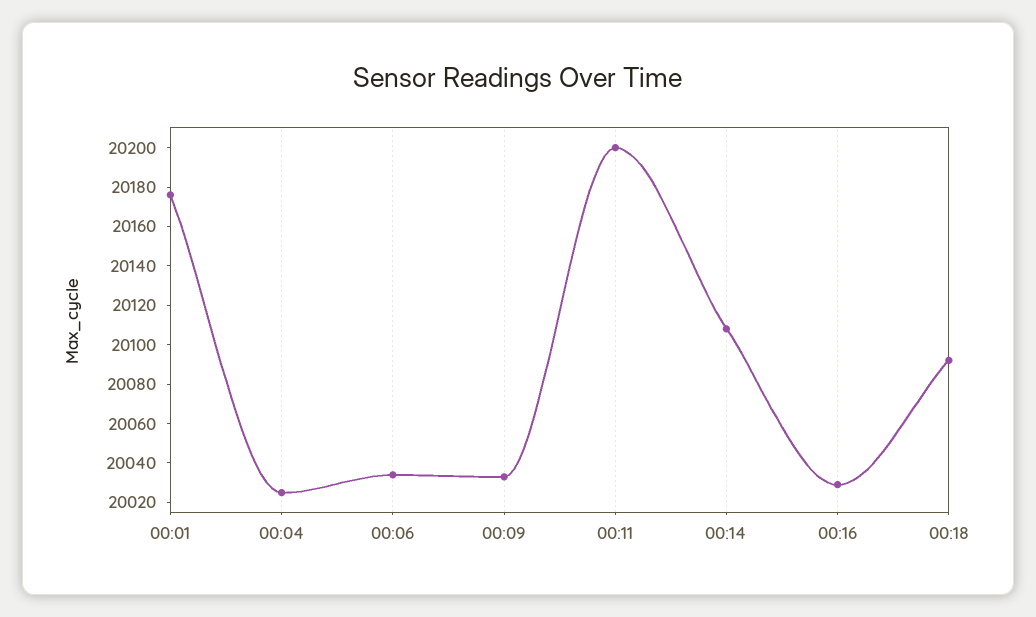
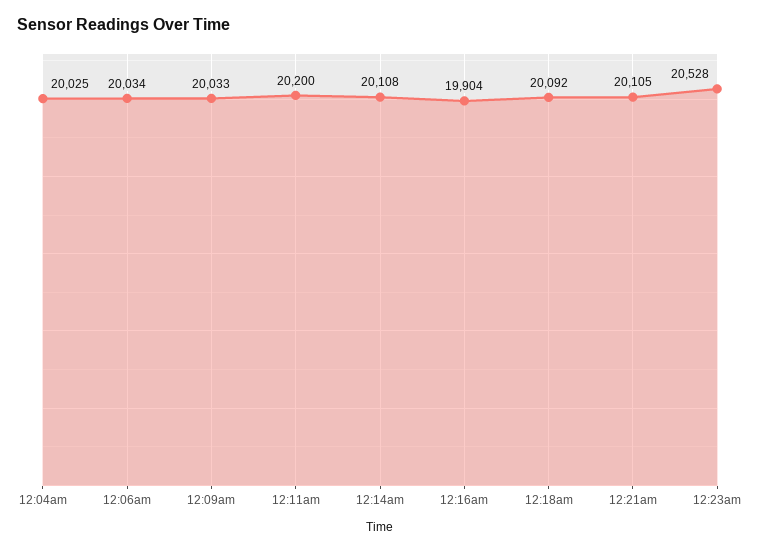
00:01: 20175 -> none
00:16: 20030 -> 19904
12:21am: none -> 20105
12:23am: none -> 20528

